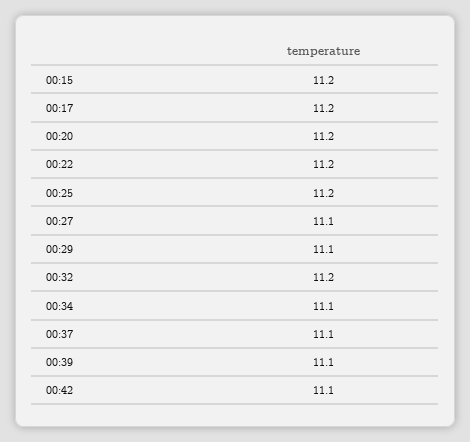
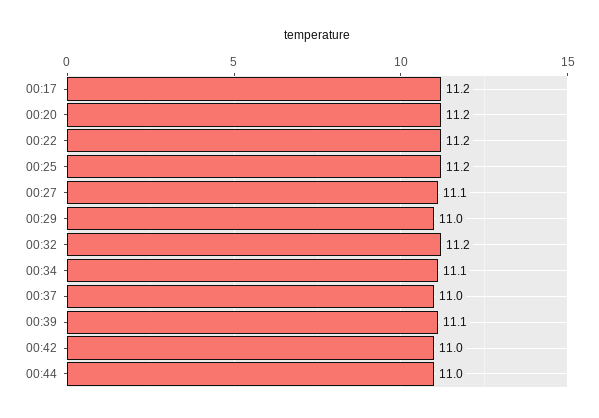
00:15: 11.2 -> none
00:29: 11.1 -> 11
00:37: 11.1 -> 11
00:42: 11.1 -> 11
00:44: none -> 11

